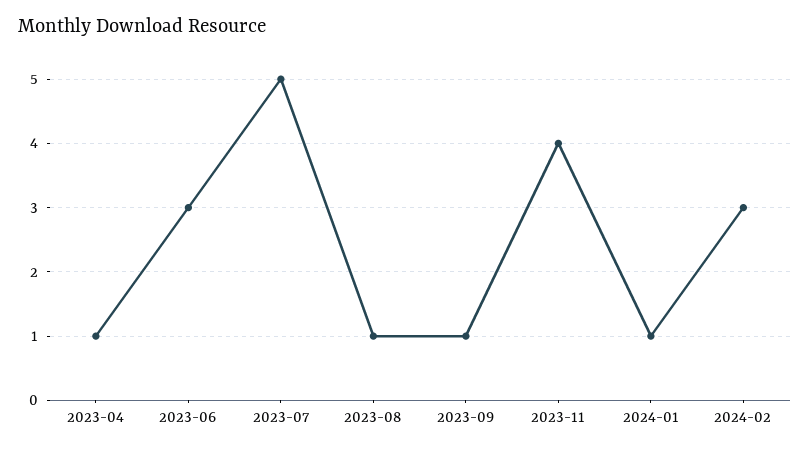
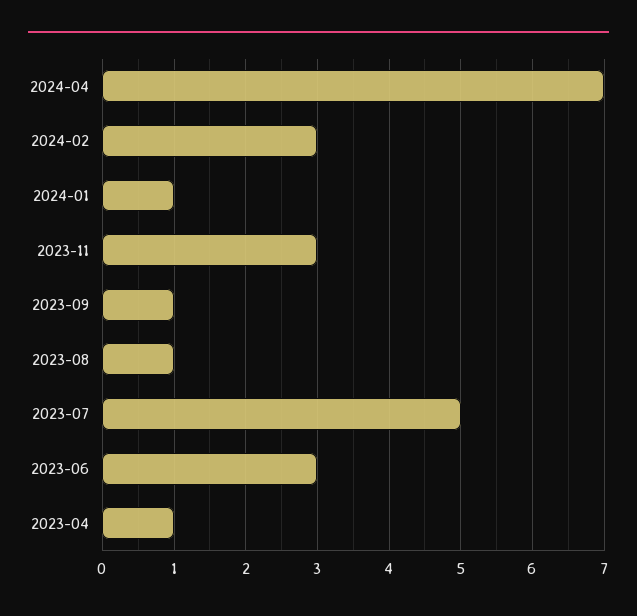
2023-11: 4 -> 3
2024-04: none -> 7

